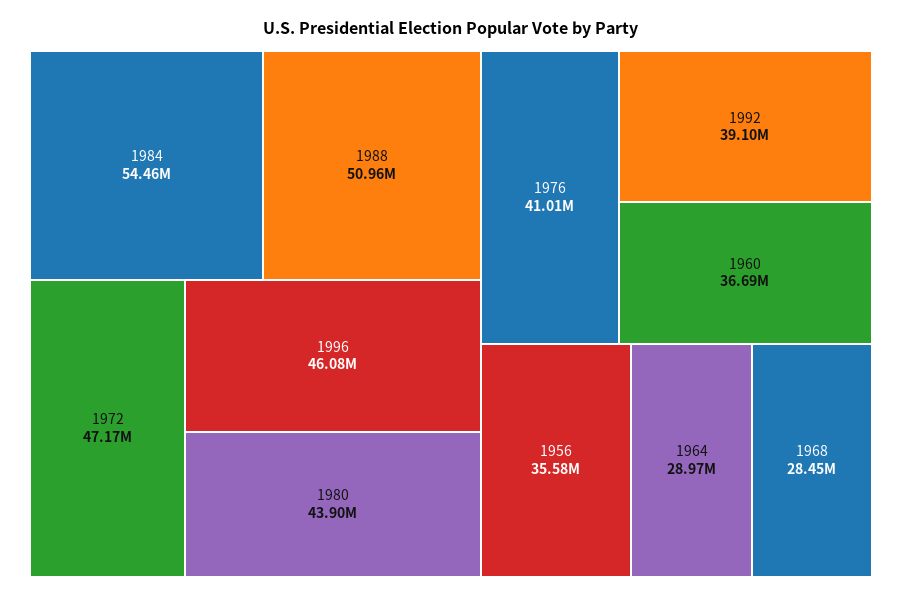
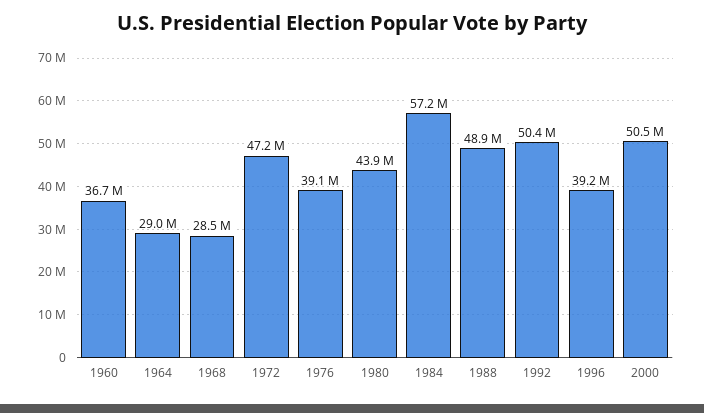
1984: 54460000 -> 57200000
1988: 50960000 -> 48900000
1996: 46080000 -> 39200000
1976: 41010000 -> 39100000
1992: 39100000 -> 50400000
1956: 35580000 -> none
2000: none -> 50500000

